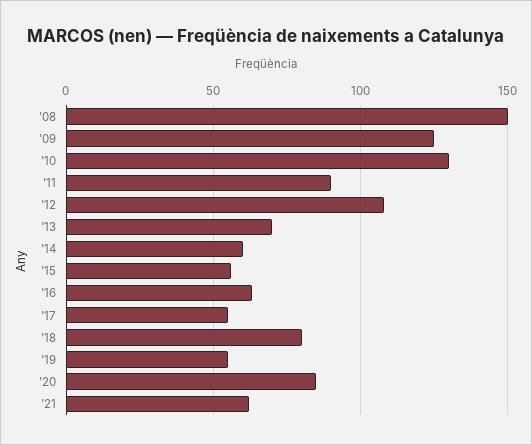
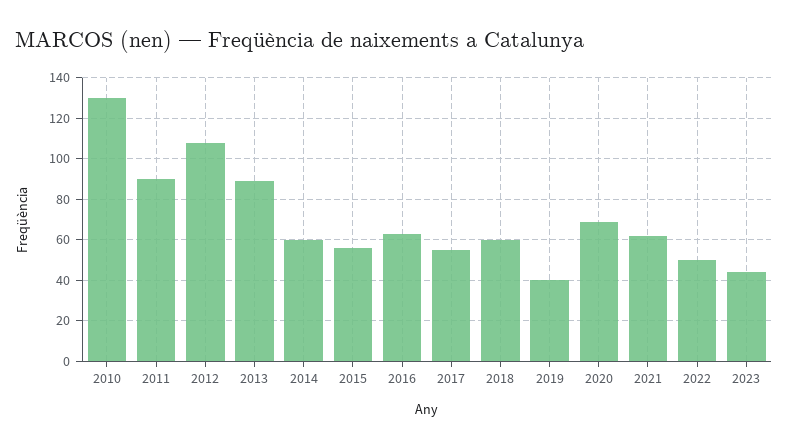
'08: 150 -> none
'09: 125 -> none
'13: 70 -> 90
'18: 80 -> 60
'19: 55 -> 40
'20: 85 -> 70
2022: none -> 50
2023: none -> 45

